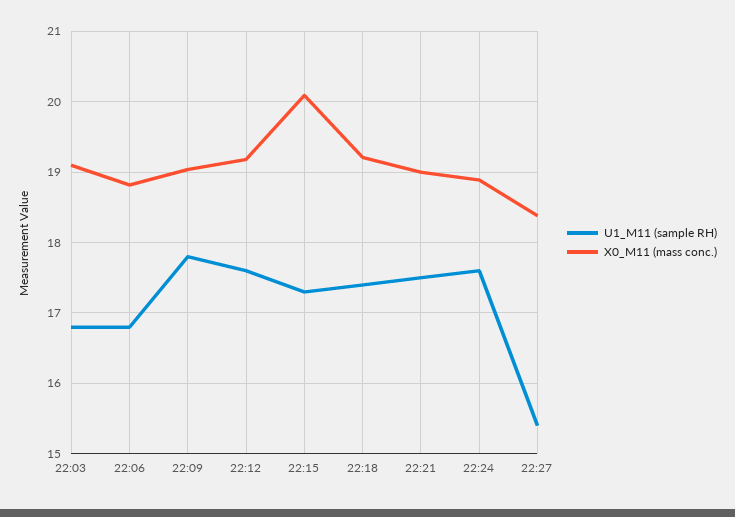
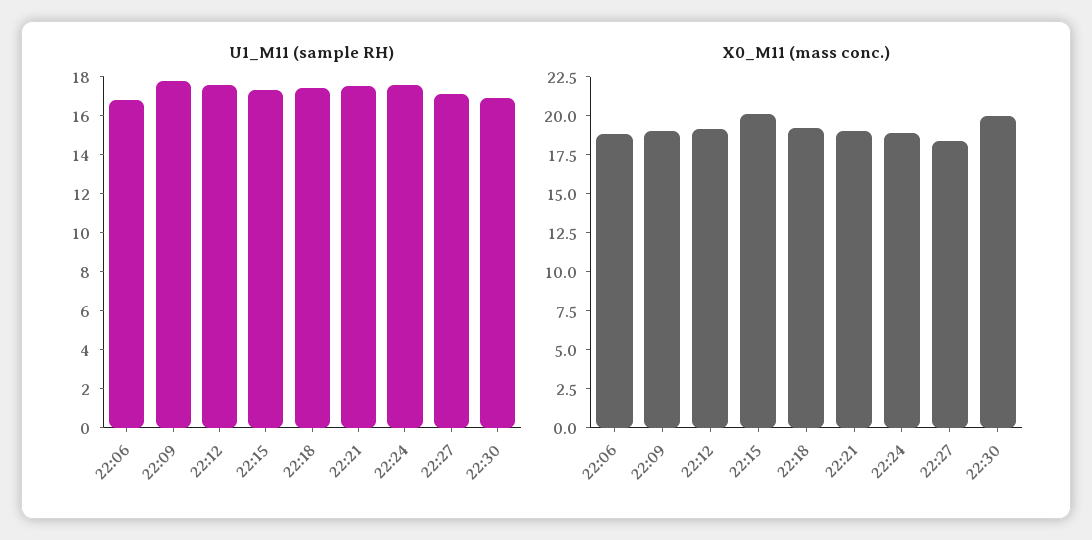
U1_M11 (sample RH), 22:03: 16.8 -> none
X0_M11 (mass conc.), 22:03: 19.1 -> none
U1_M11 (sample RH), 22:27: 15.4 -> 17
U1_M11 (sample RH), 22:30: none -> 17
X0_M11 (mass conc.), 22:30: none -> 20

